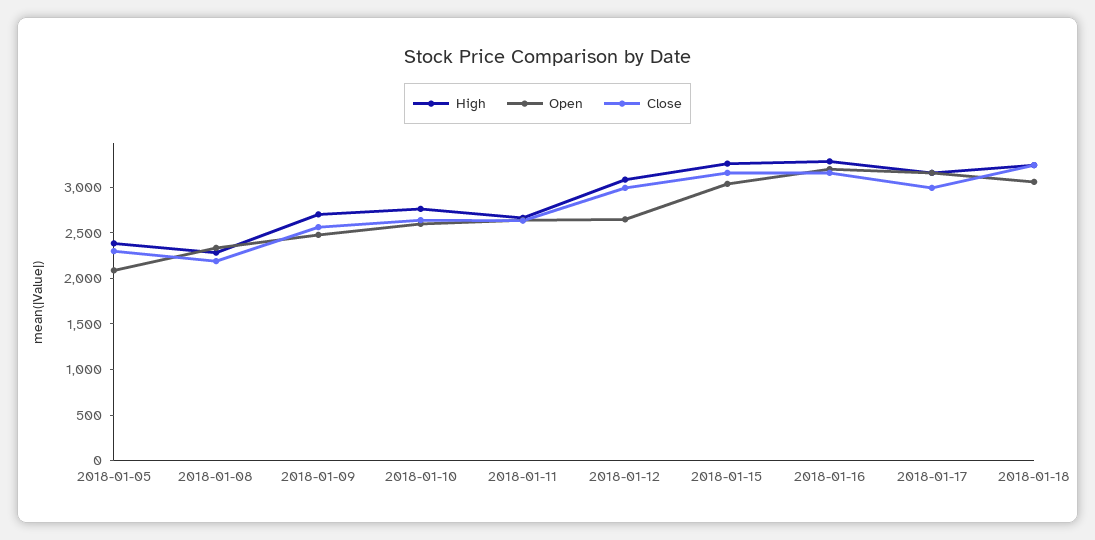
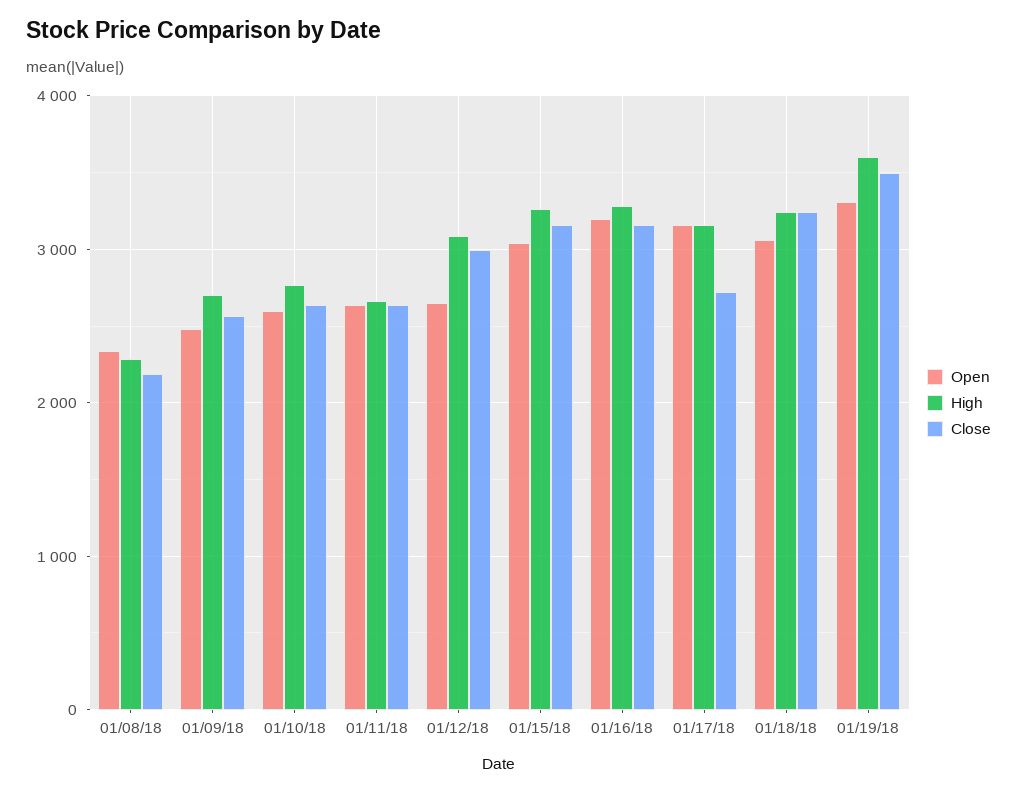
High, 2018-01-05: 2400 -> none
Open, 2018-01-05: 2100 -> none
Close, 2018-01-05: 2300 -> none
Close, 2018-01-17: 3000 -> 2700
Open, 01/19/18: none -> 3300
High, 01/19/18: none -> 3600
Close, 01/19/18: none -> 3500

